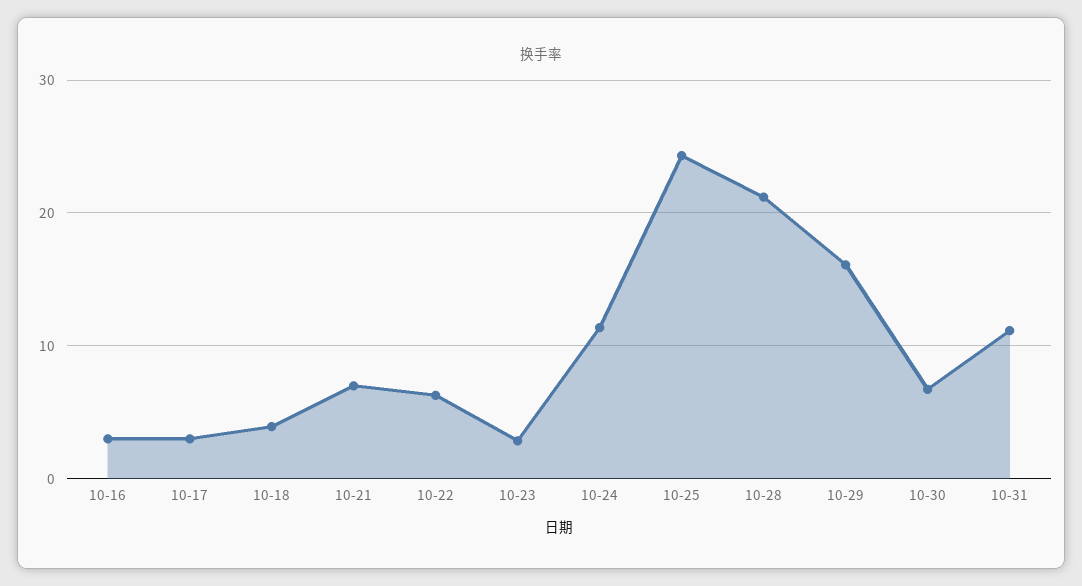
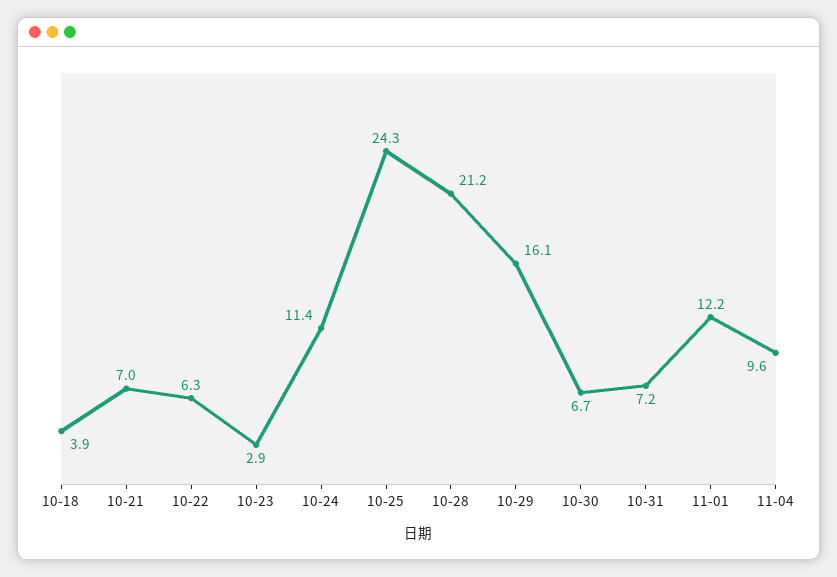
10-16: 3 -> none
10-17: 3 -> none
10-31: 11 -> 7.2
11-01: none -> 12.2
11-04: none -> 9.6

